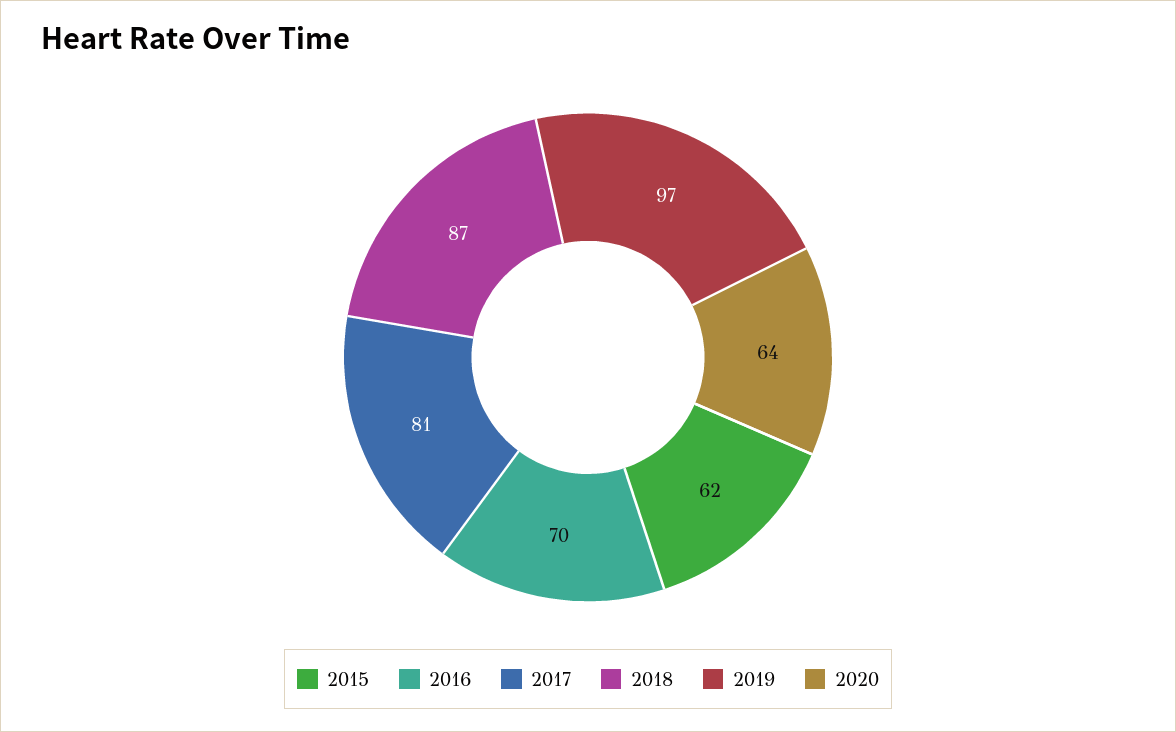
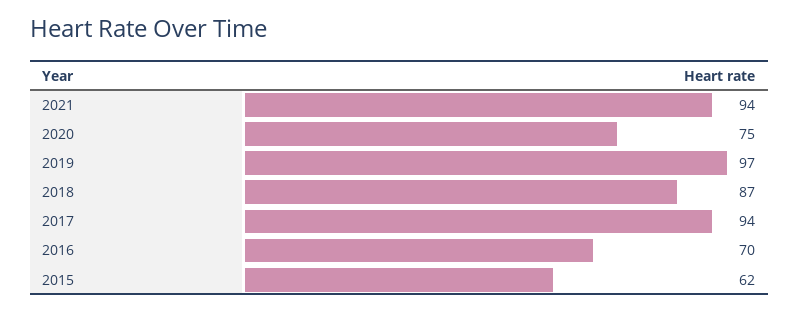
2017: 81 -> 94
2020: 64 -> 75
2021: none -> 94

